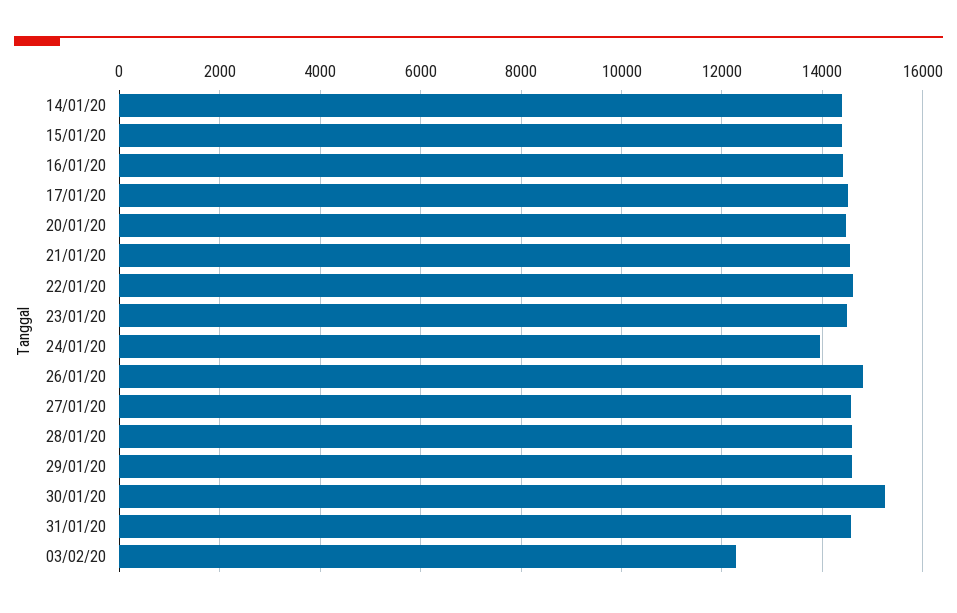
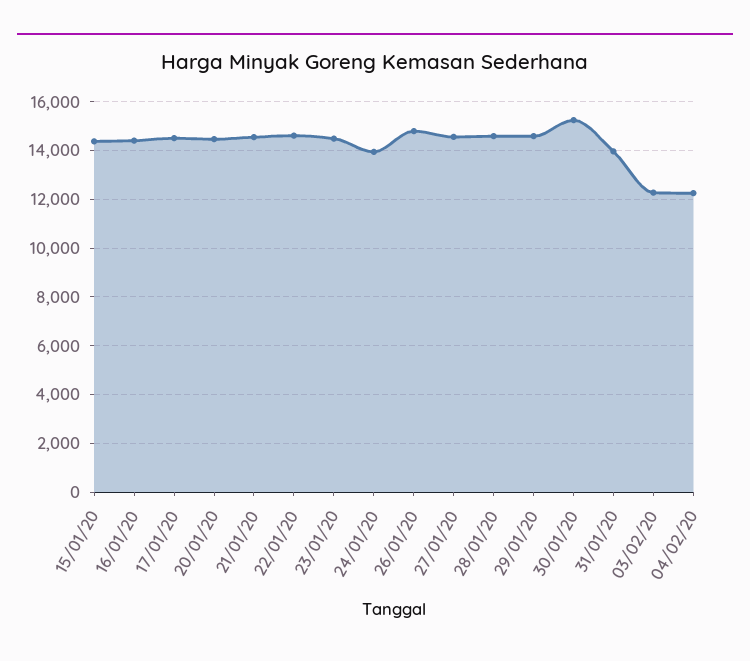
14/01/20: 14400 -> none
31/01/20: 14600 -> 14000
04/02/20: none -> 12250

